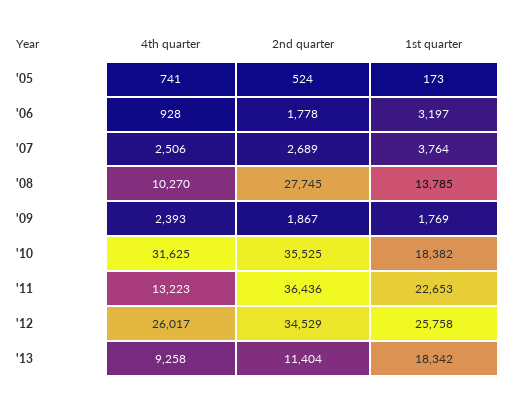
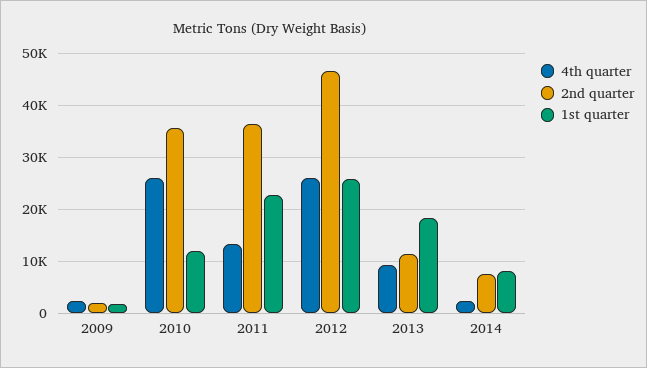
4th quarter, '05: 741 -> none
2nd quarter, '05: 524 -> none
1st quarter, '05: 173 -> none
4th quarter, '06: 928 -> none
2nd quarter, '06: 1778 -> none
1st quarter, '06: 3197 -> none
4th quarter, '07: 2506 -> none
2nd quarter, '07: 2689 -> none
1st quarter, '07: 3764 -> none
4th quarter, '08: 10270 -> none
2nd quarter, '08: 27745 -> none
1st quarter, '08: 13785 -> none
4th quarter, '10: 31625 -> 26000
1st quarter, '10: 18382 -> 12000
2nd quarter, '12: 34529 -> 46000
4th quarter, 2014: none -> 2000
2nd quarter, 2014: none -> 8000
1st quarter, 2014: none -> 8000

